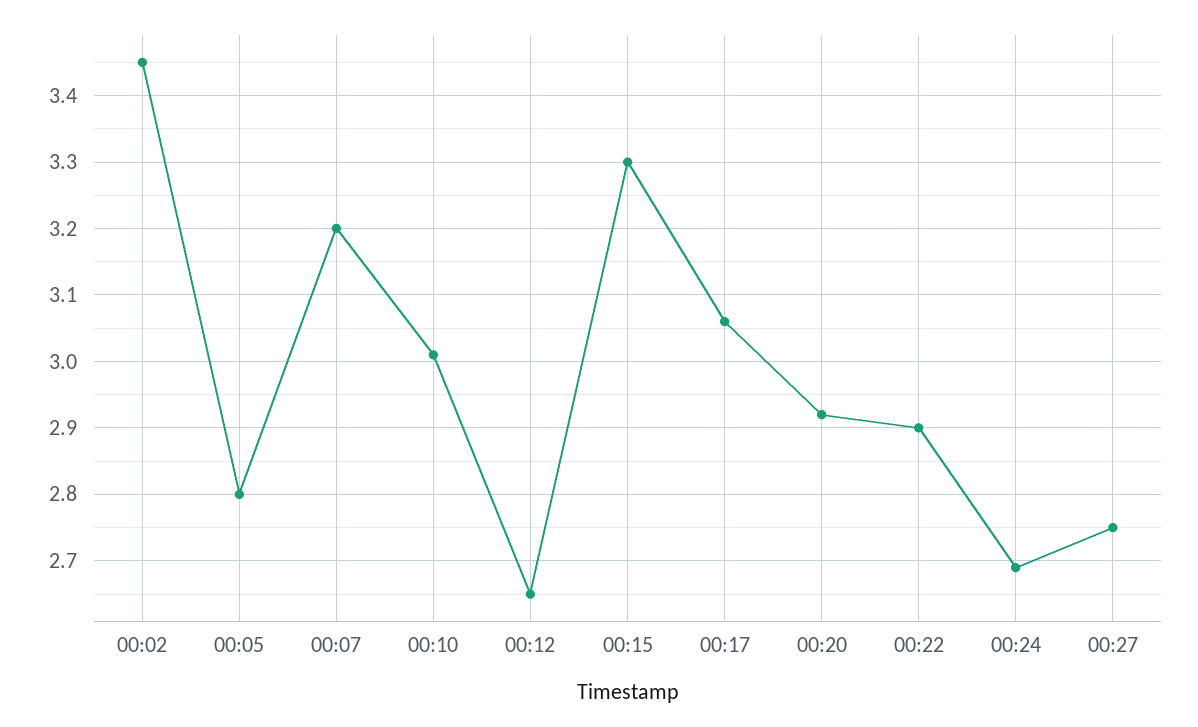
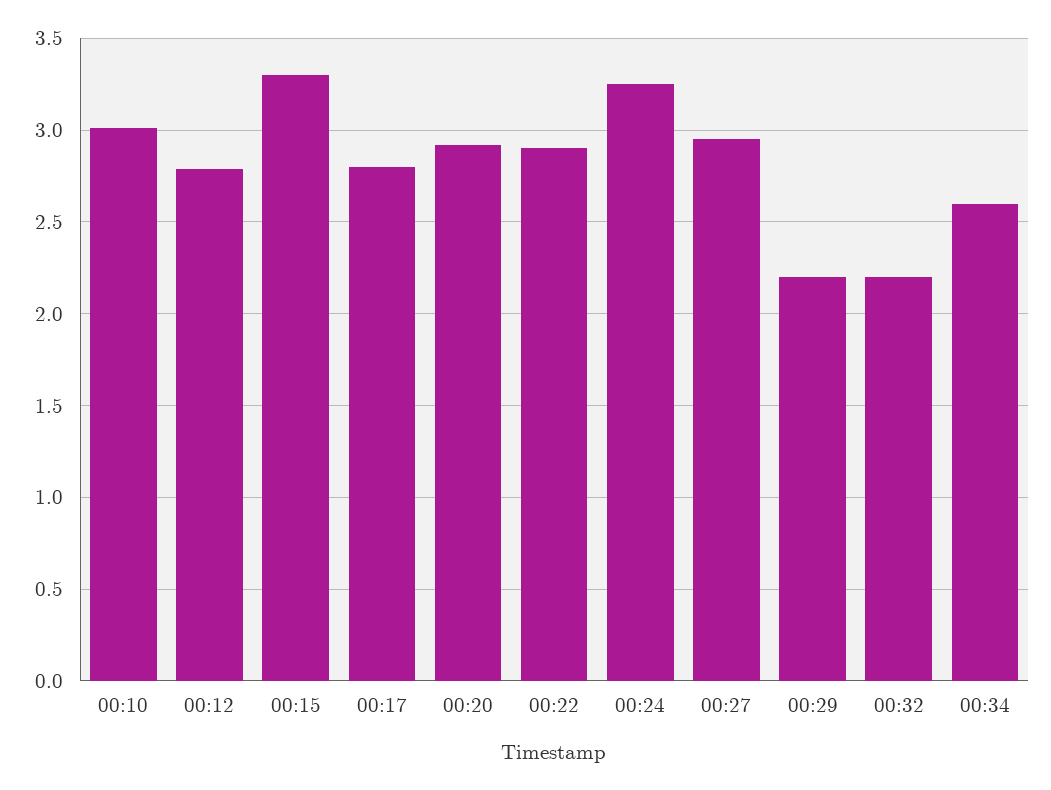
00:02: 3.45 -> none
00:05: 2.8 -> none
00:07: 3.2 -> none
00:12: 2.65 -> 2.8
00:17: 3.06 -> 2.8
00:24: 2.69 -> 3.25
00:27: 2.75 -> 2.95
00:29: none -> 2.2
00:32: none -> 2.2
00:34: none -> 2.6

